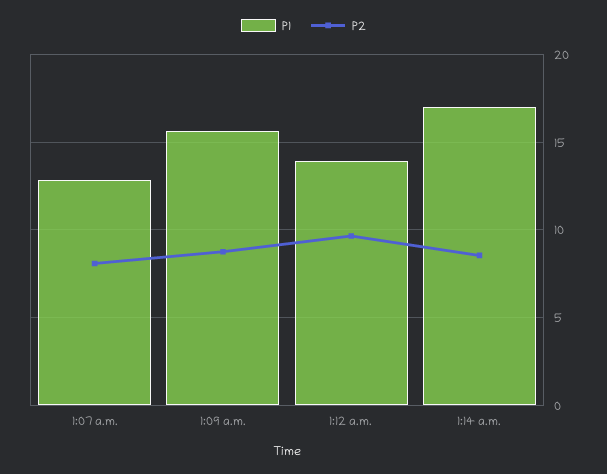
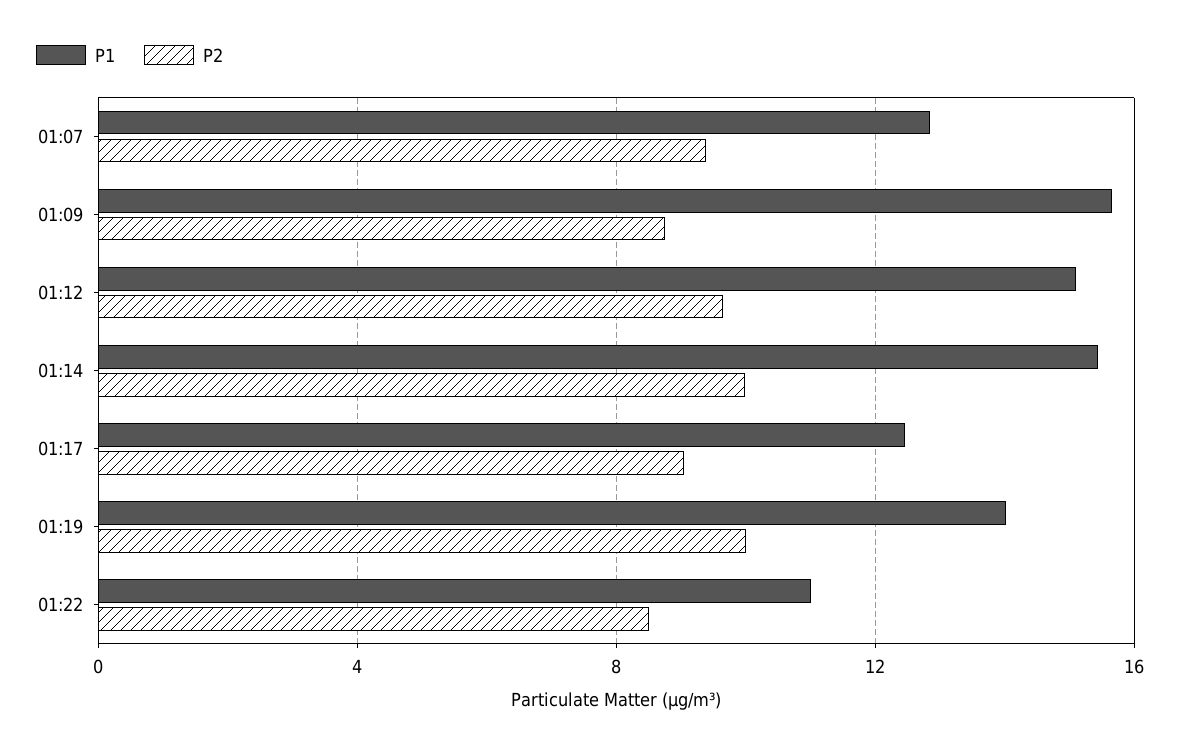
P2, 1:07 a.m.: 8 -> 9.5
P1, 1:12 a.m.: 14 -> 15
P1, 1:14 a.m.: 17 -> 15.5
P2, 1:14 a.m.: 8.5 -> 10
P1, 01:17: none -> 12.5
P2, 01:17: none -> 9
P1, 01:19: none -> 14
P2, 01:19: none -> 10
P1, 01:22: none -> 11
P2, 01:22: none -> 8.5

